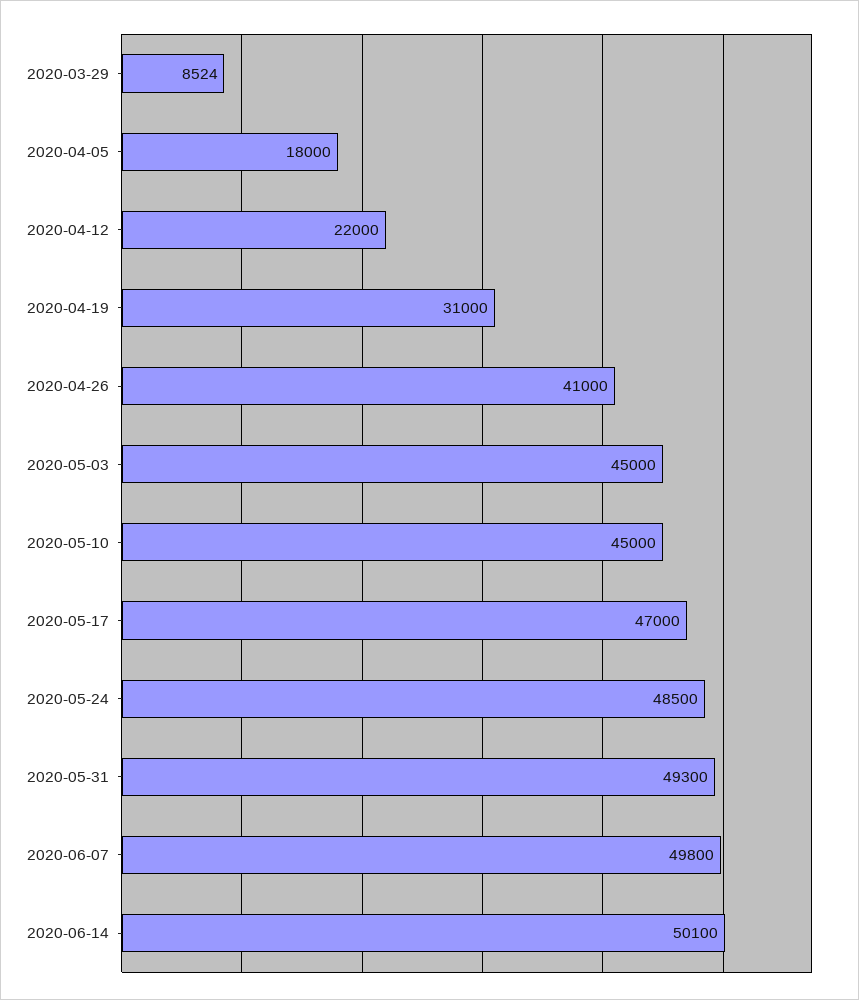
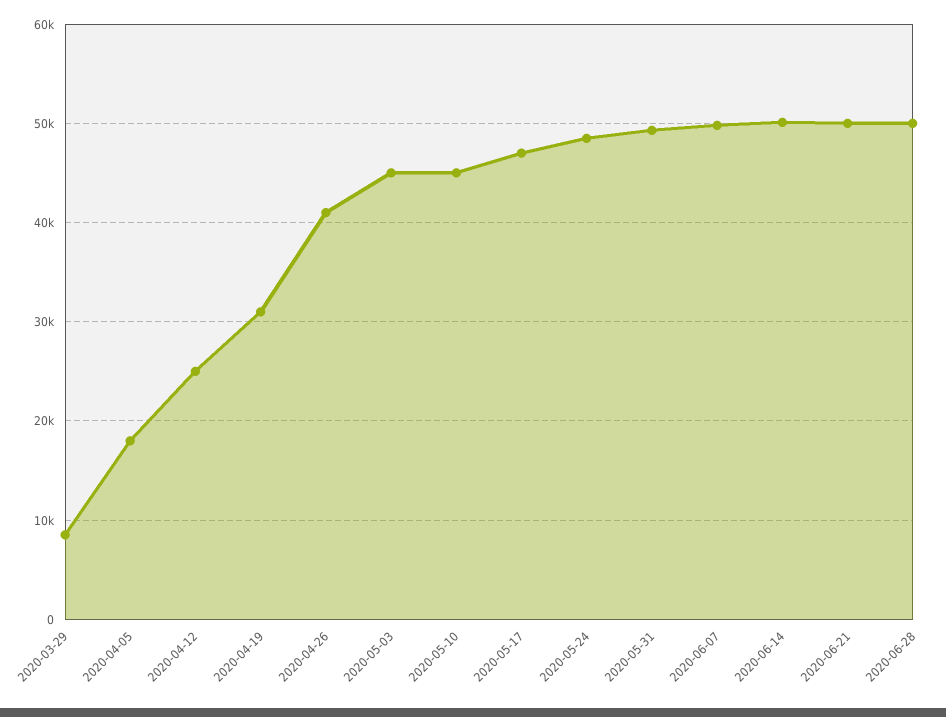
2020-04-12: 22000 -> 25000
2020-06-21: none -> 50000
2020-06-28: none -> 50000

